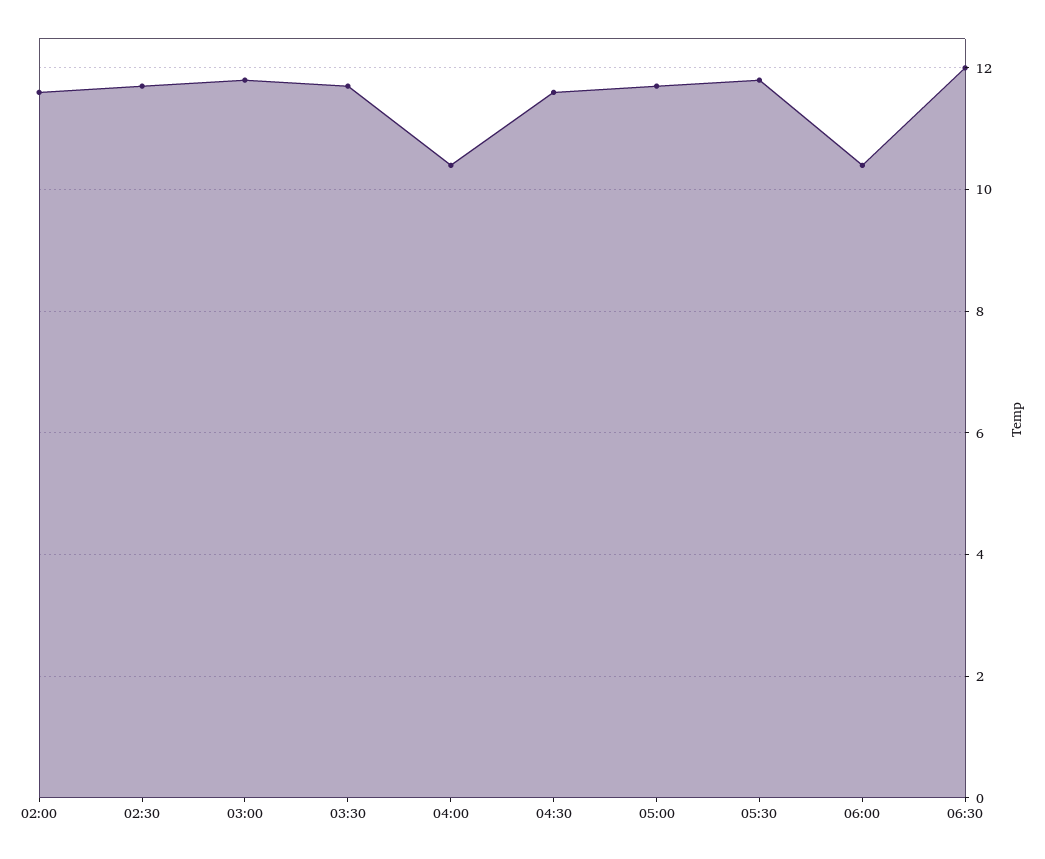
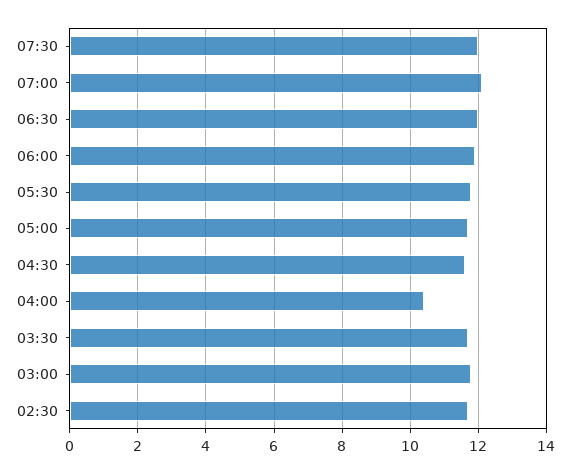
02:00: 11.5 -> none
06:00: 10.5 -> 12
07:30: none -> 12
07:00: none -> 12

